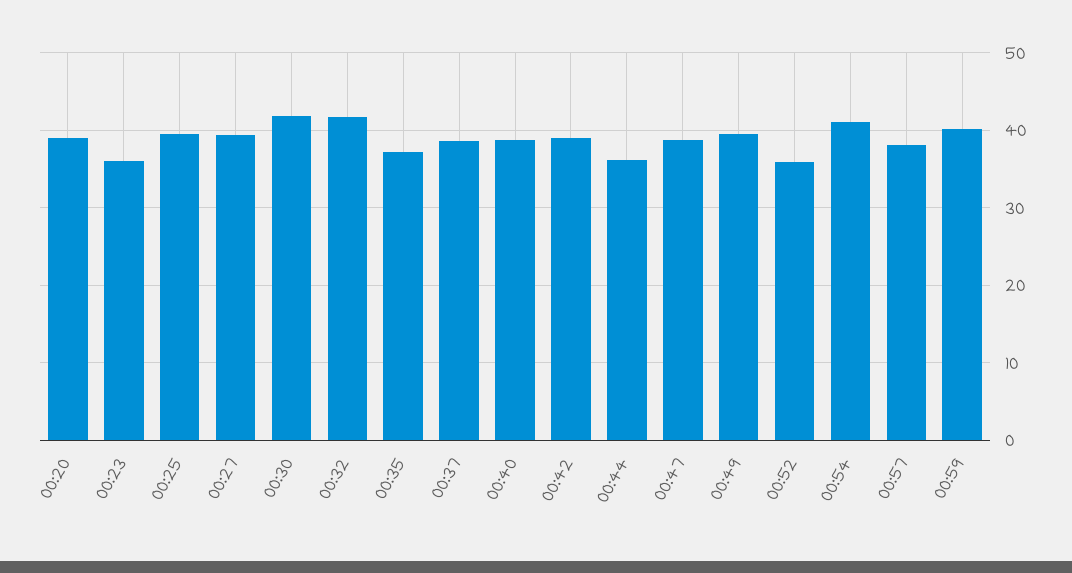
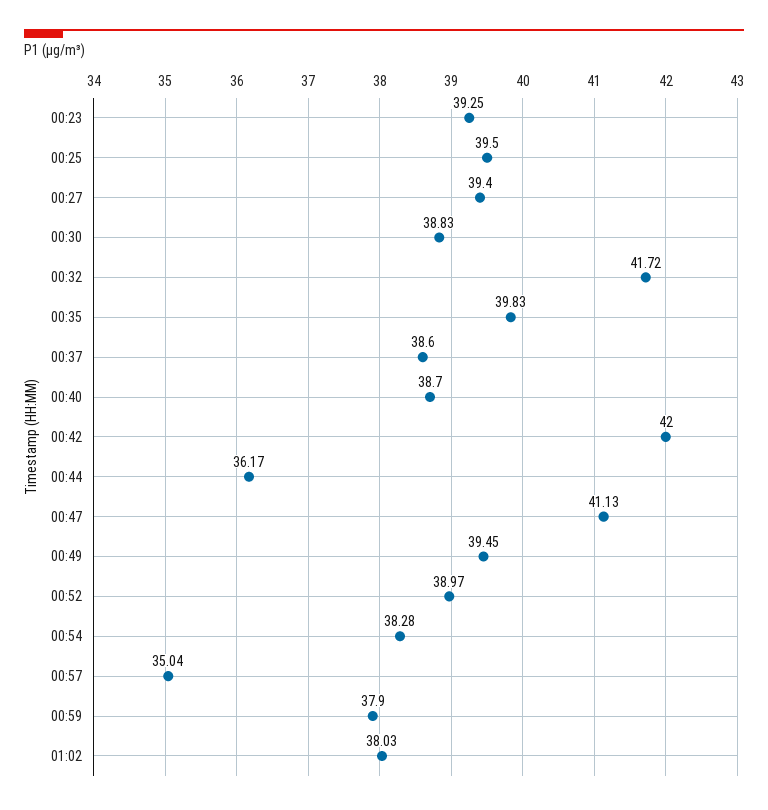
00:20: 39 -> none
00:23: 36 -> 39.25
00:30: 42 -> 38.83
00:35: 37 -> 39.83
00:42: 39 -> 42
00:47: 39 -> 41.13
00:52: 36 -> 38.97
00:54: 41 -> 38.28
00:57: 38 -> 35.04
00:59: 40 -> 37.9
01:02: none -> 38.03

